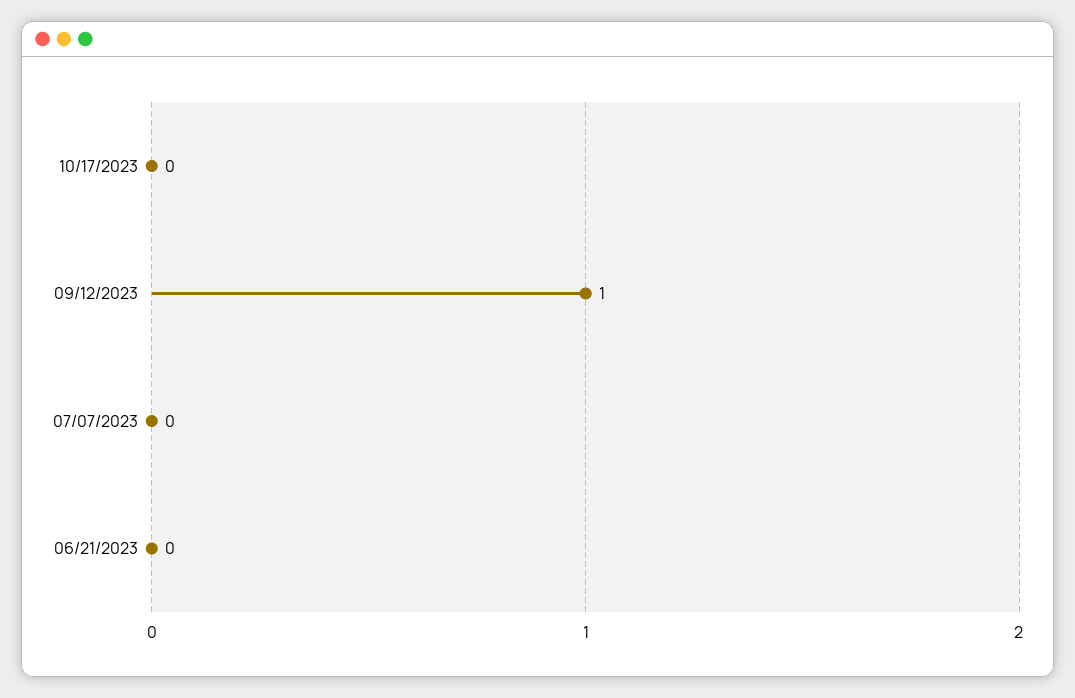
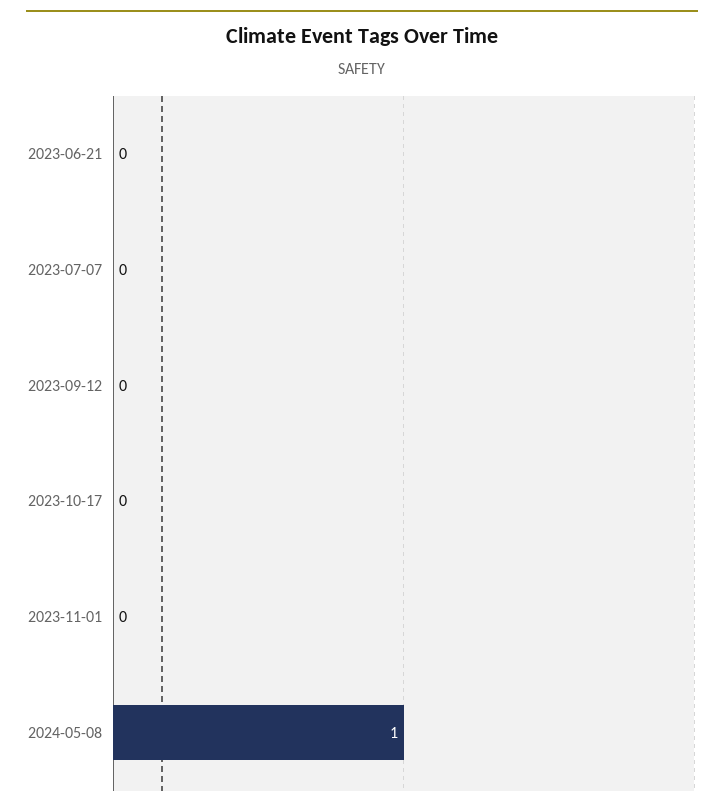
09/12/2023: 1 -> 0
2023-11-01: none -> 0
2024-05-08: none -> 1

